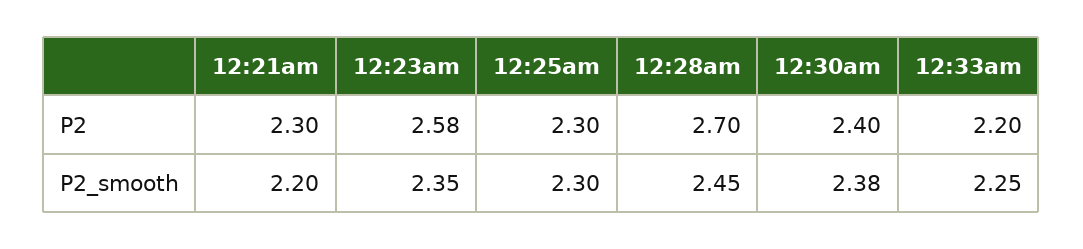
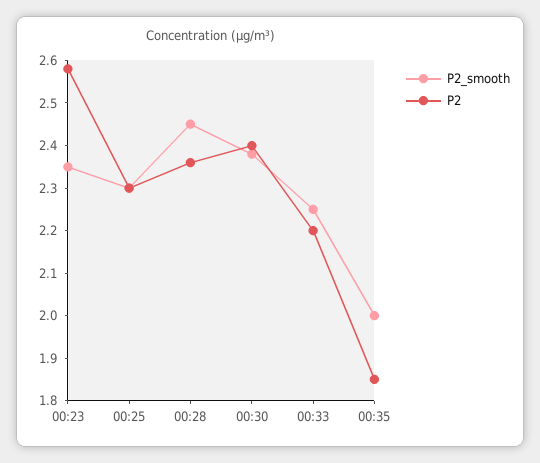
P2, 12:21am: 2.3 -> none
P2, 12:28am: 2.7 -> 2.35
P2_smooth, 12:21am: 2.2 -> none
P2_smooth, 00:35: none -> 2
P2, 00:35: none -> 1.85

